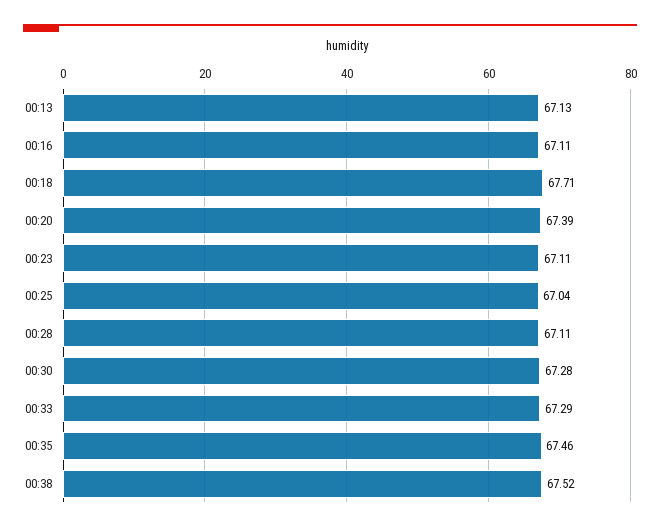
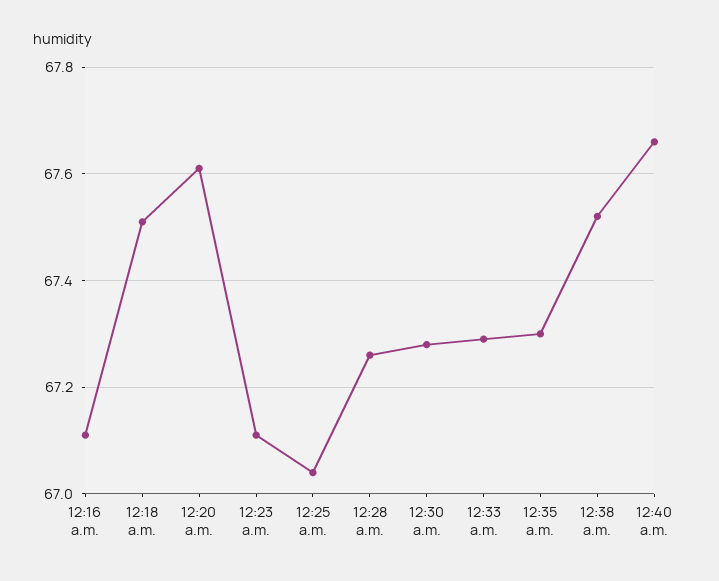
00:13: 67.13 -> none
00:18: 67.71 -> 67.5
00:20: 67.39 -> 67.6
00:28: 67.11 -> 67.25
00:35: 67.46 -> 67.3
12:40 a.m.: none -> 67.65

